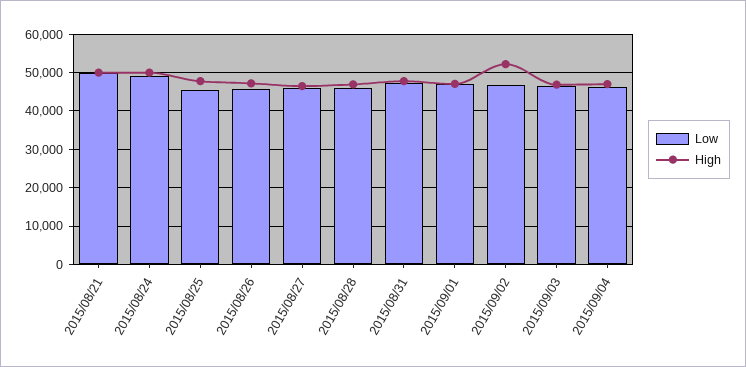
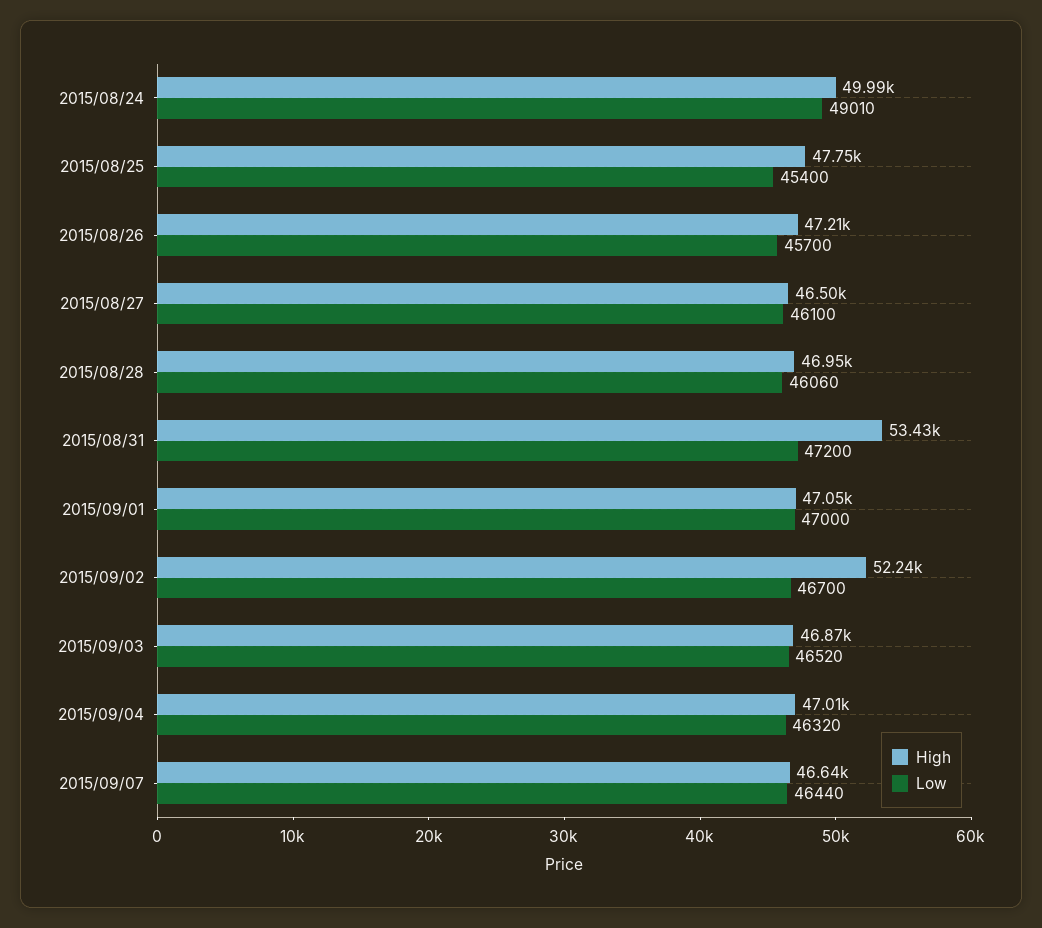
Low, 2015/08/21: 50000 -> none
High, 2015/08/21: 50000 -> none
High, 2015/08/31: 48000 -> 53430
High, 2015/09/07: none -> 46640
Low, 2015/09/07: none -> 46440

